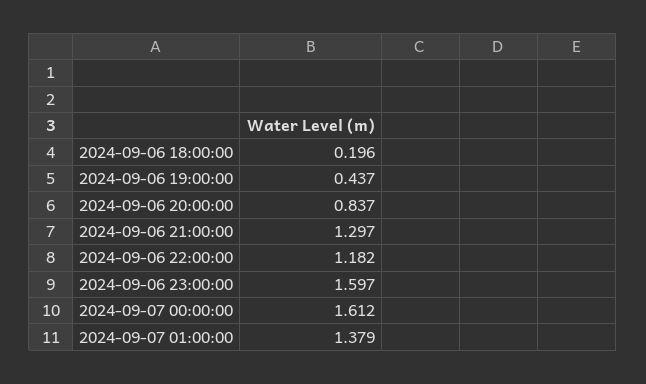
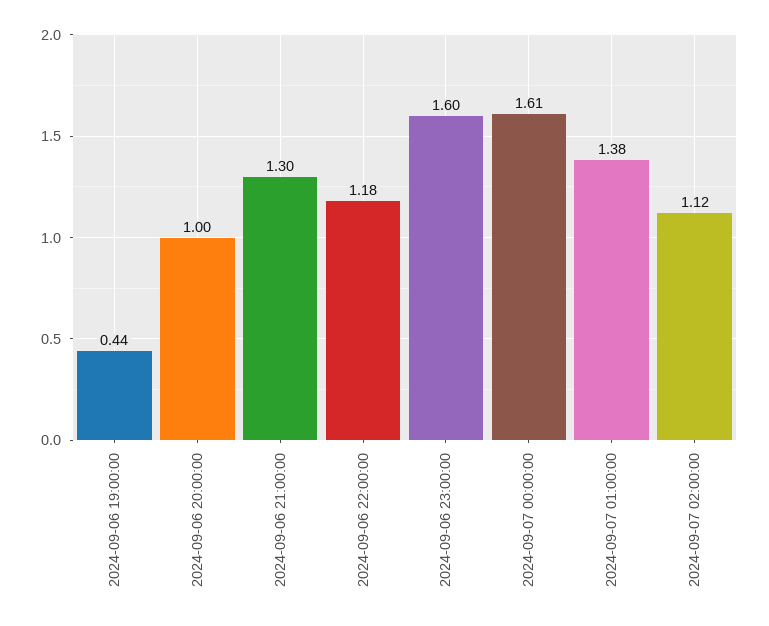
2024-09-06 18:00:00: 0.196 -> none
2024-09-06 20:00:00: 0.837 -> 1
2024-09-07 02:00:00: none -> 1.12

